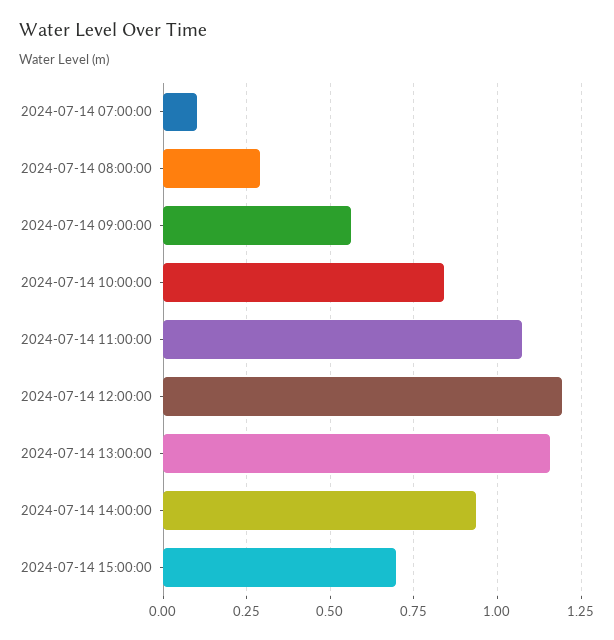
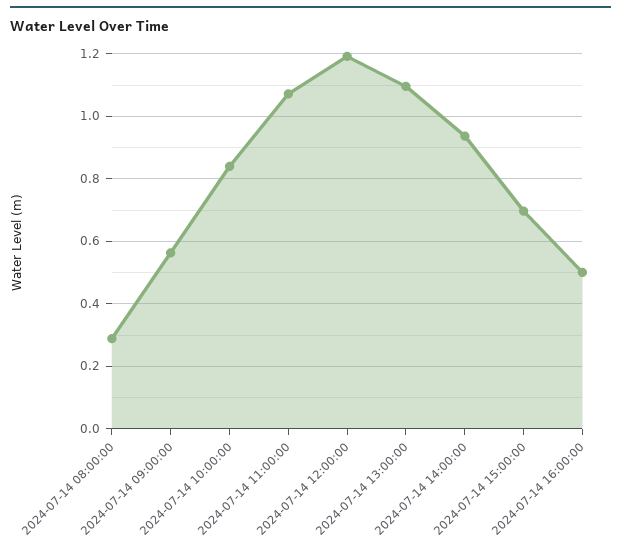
2024-07-14 07:00:00: 0.1 -> none
2024-07-14 13:00:00: 1.15 -> 1.1
2024-07-14 16:00:00: none -> 0.5

